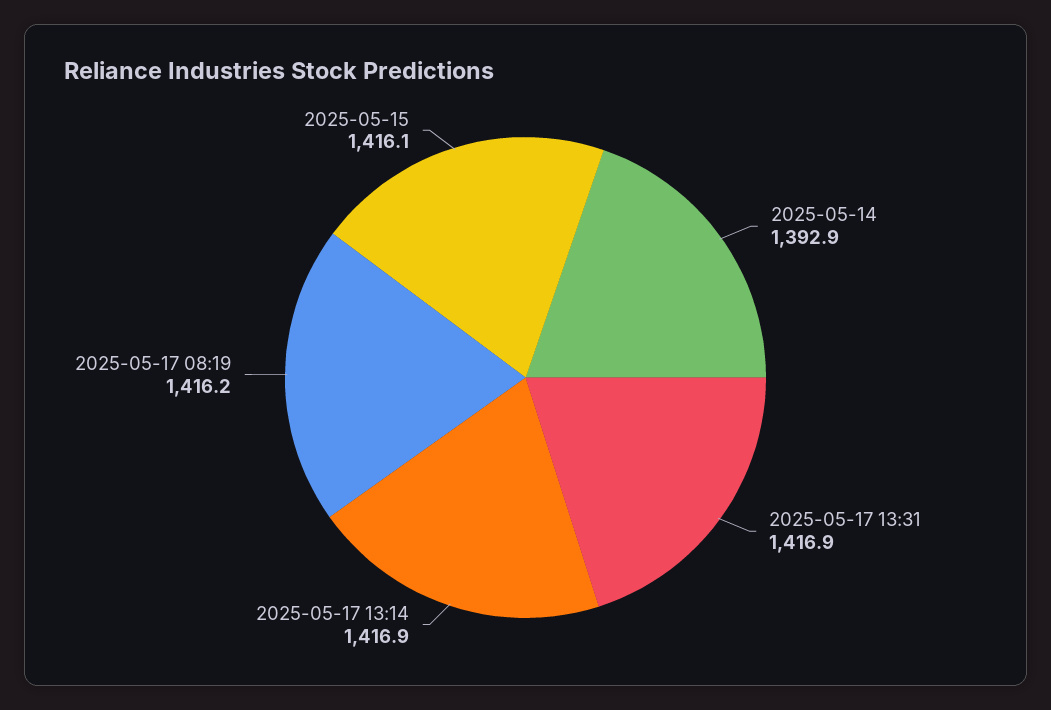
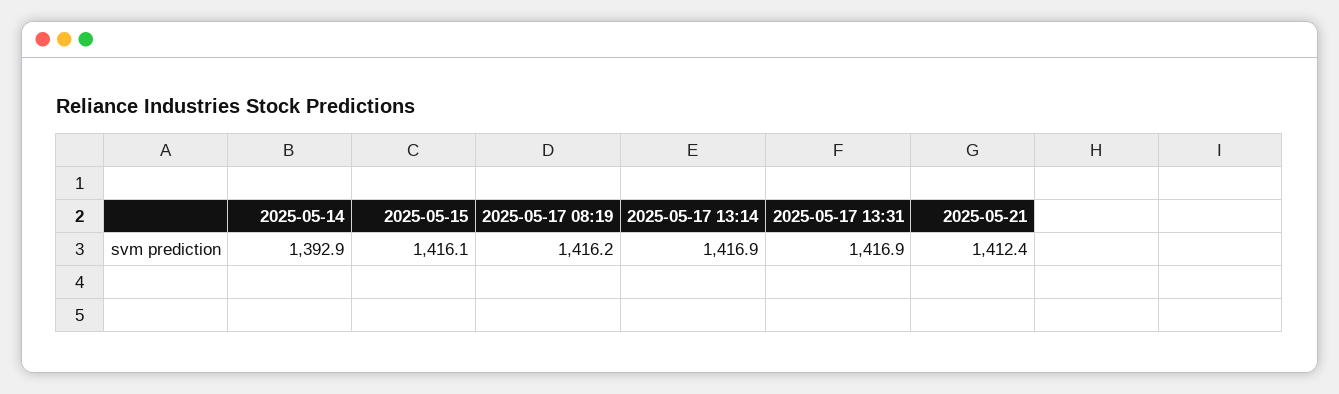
2025-05-21: none -> 1412.4

